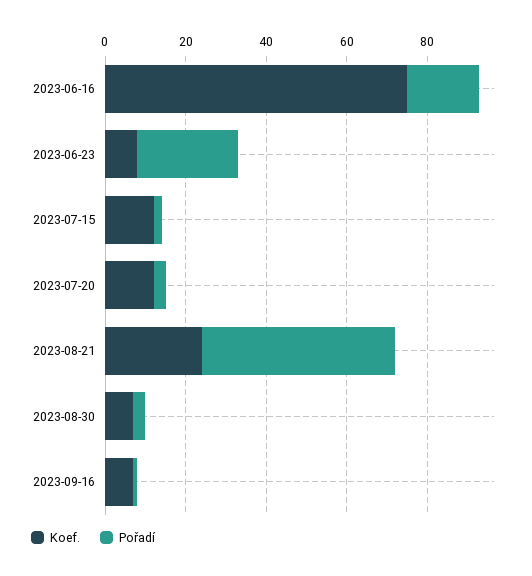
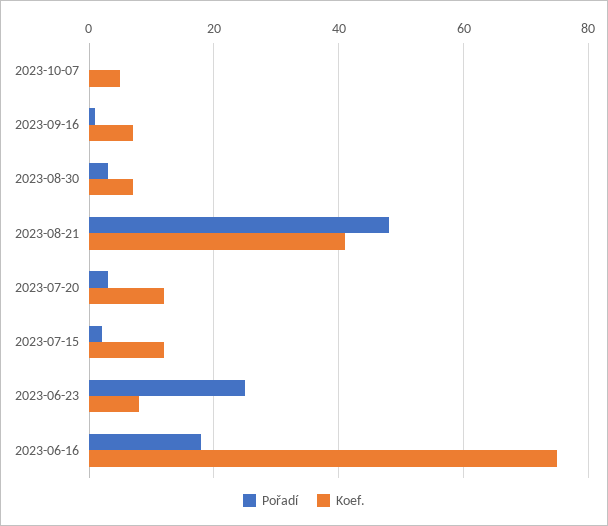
Koef., 2023-08-21: 25 -> 40
Pořadí, 2023-10-07: none -> 0
Koef., 2023-10-07: none -> 5

